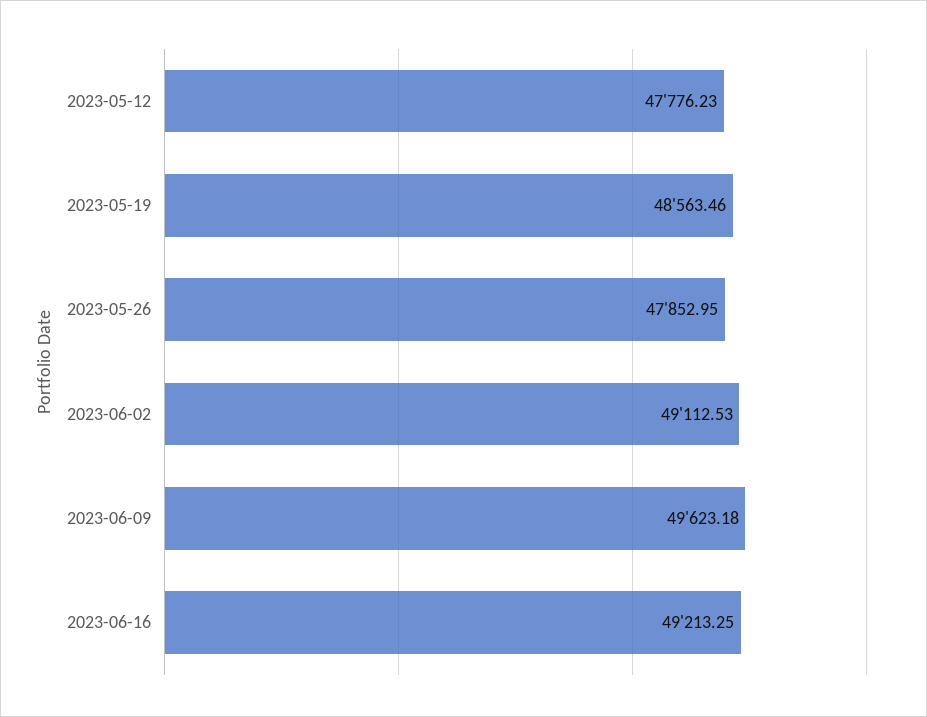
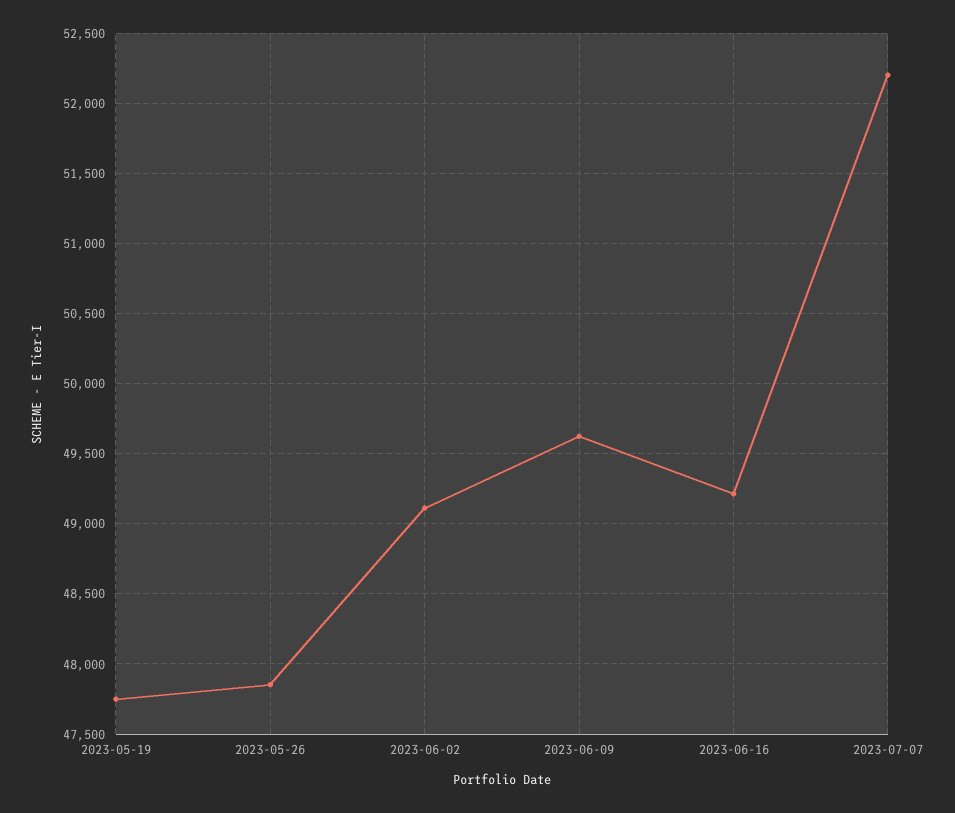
2023-05-12: 47776.23 -> none
2023-05-19: 48563.46 -> 47750
2023-07-07: none -> 52200

